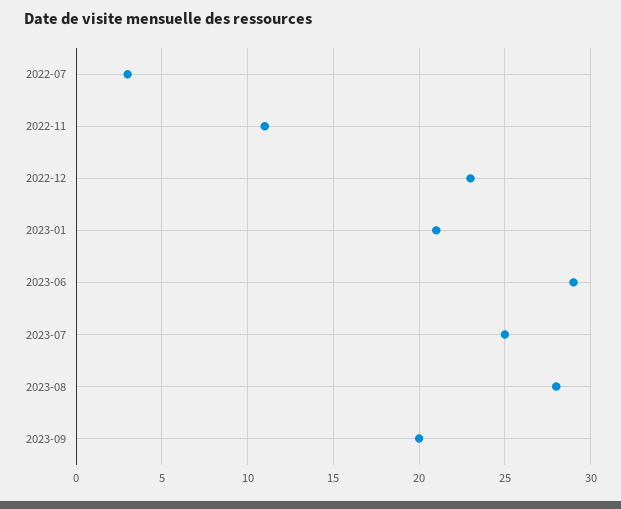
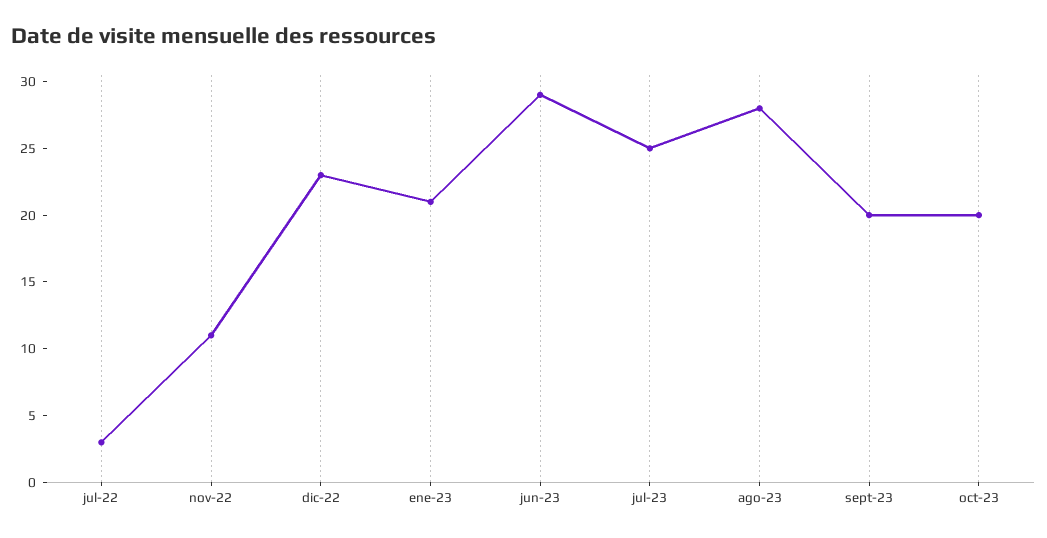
oct-23: none -> 20

